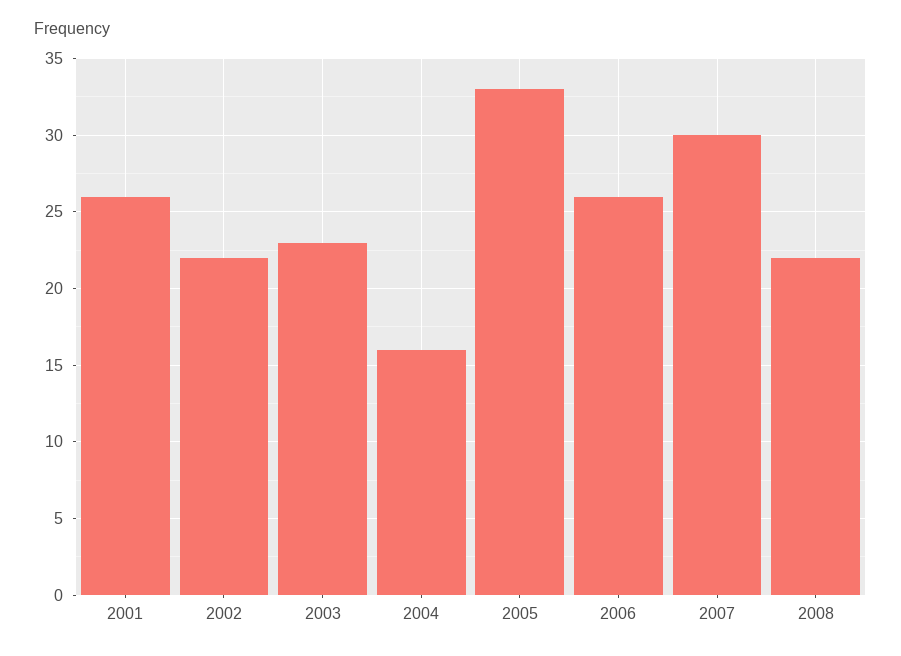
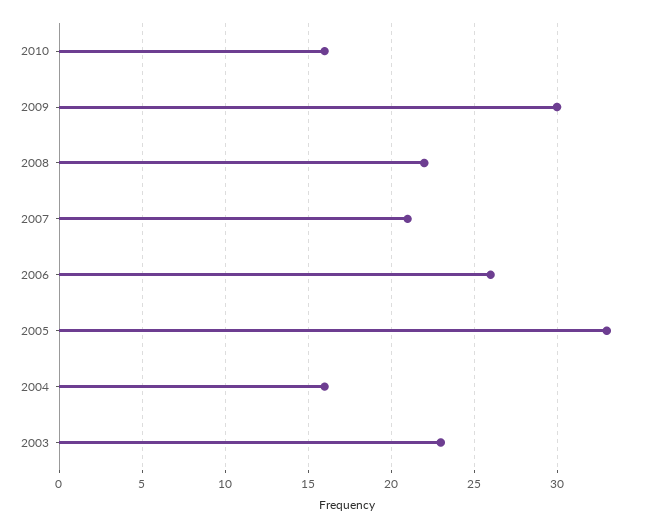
2001: 26 -> none
2002: 22 -> none
2007: 30 -> 21
2010: none -> 16
2009: none -> 30

